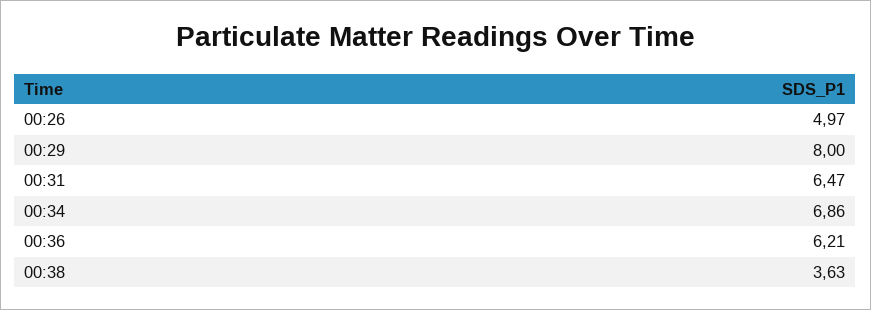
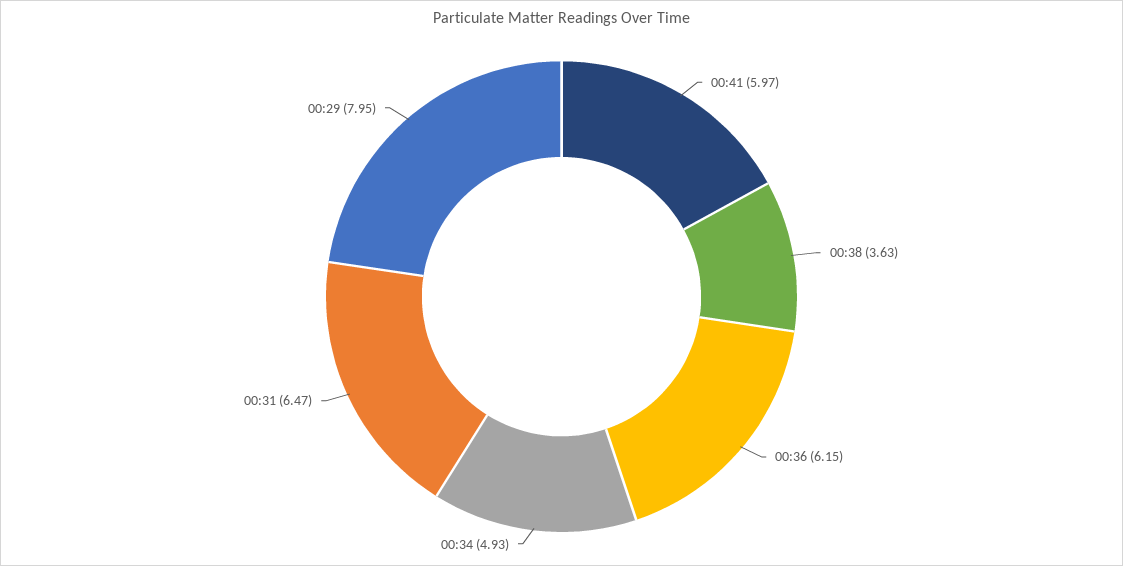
00:26: 4.97 -> none
00:29: 8 -> 7.95
00:34: 6.86 -> 4.93
00:36: 6.21 -> 6.15
00:41: none -> 5.97

